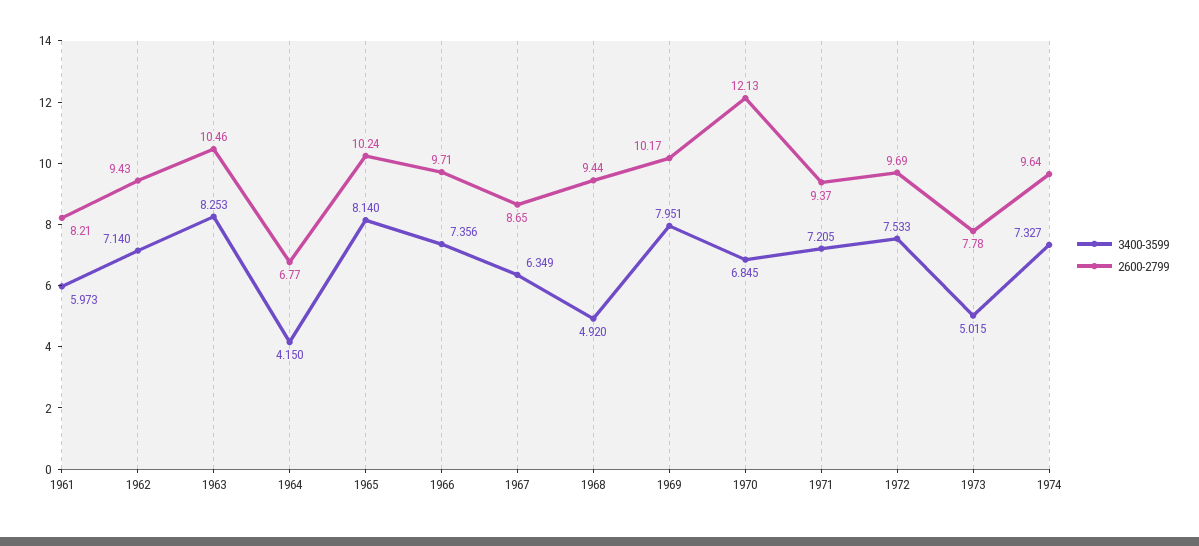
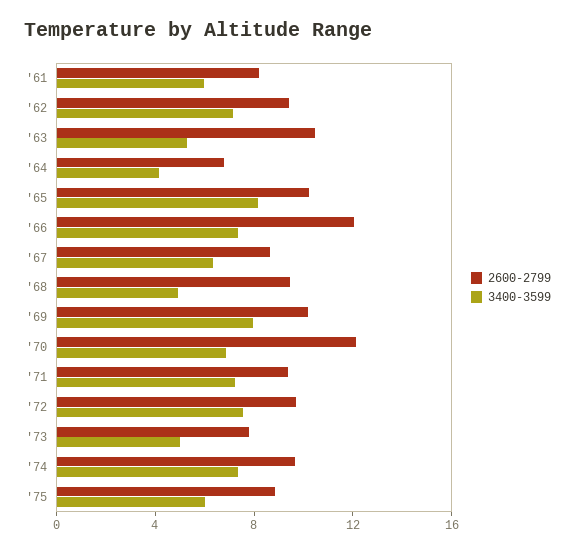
3400-3599, 1963: 8.253 -> 5
2600-2799, 1966: 9.71 -> 12
2600-2799, '75: none -> 9
3400-3599, '75: none -> 6

